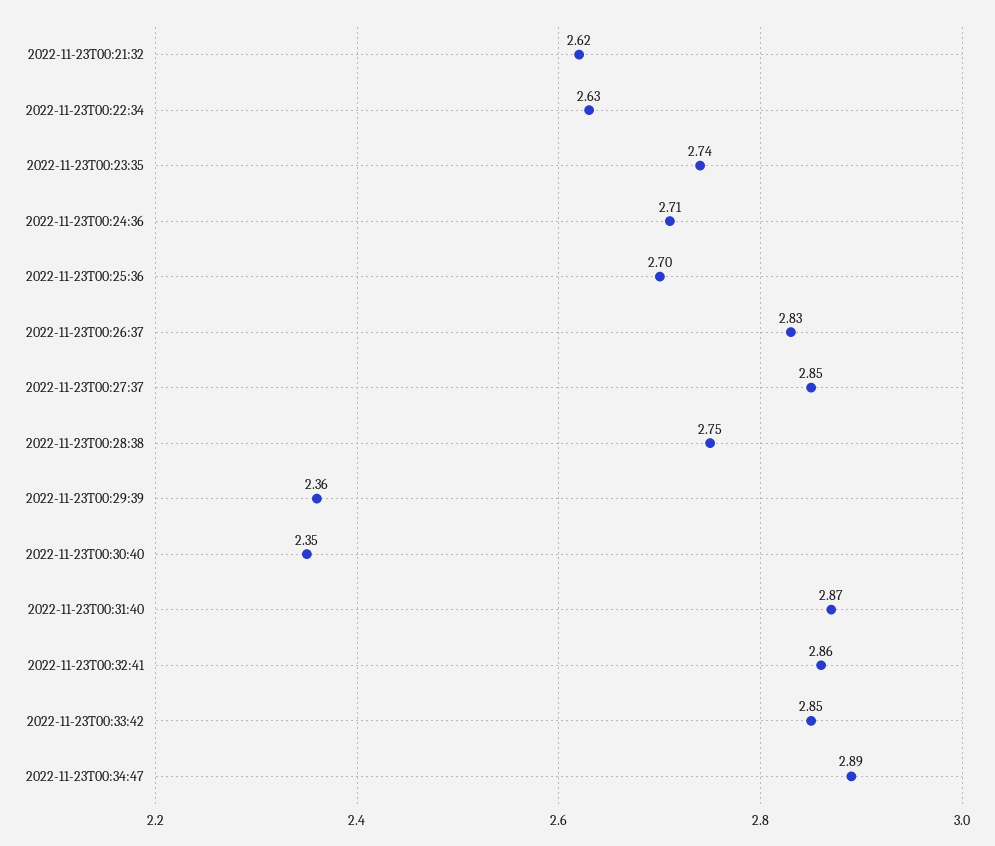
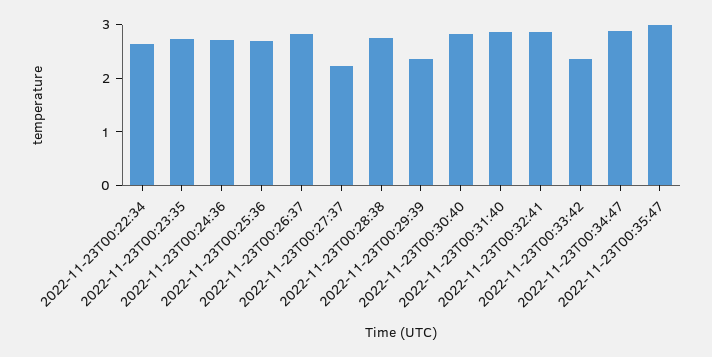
2022-11-23T00:21:32: 2.62 -> none
2022-11-23T00:27:37: 2.85 -> 2.2
2022-11-23T00:30:40: 2.35 -> 2.8
2022-11-23T00:33:42: 2.85 -> 2.4
2022-11-23T00:35:47: none -> 3

